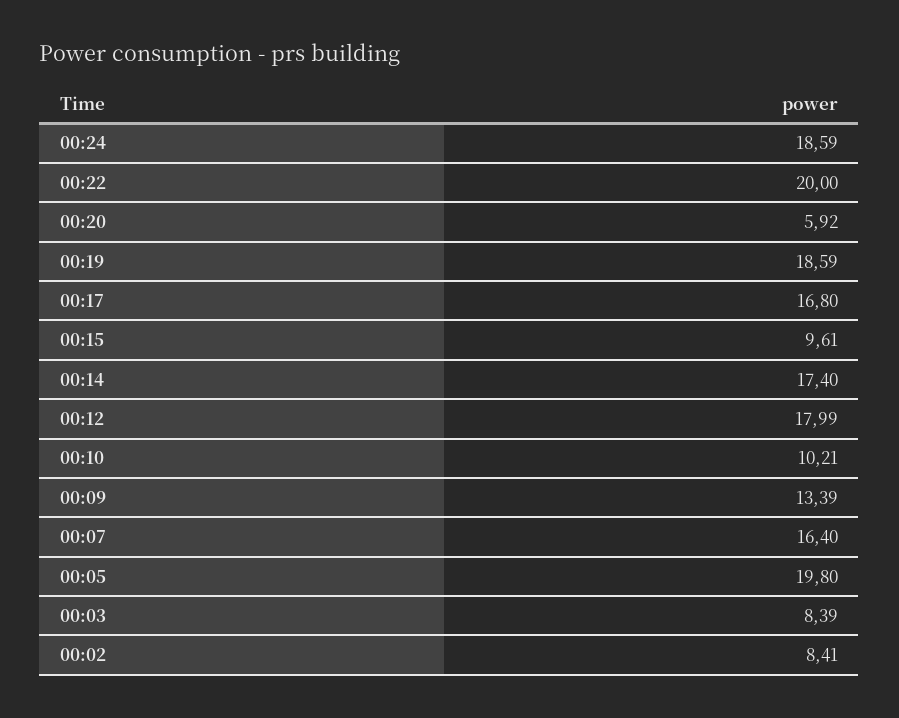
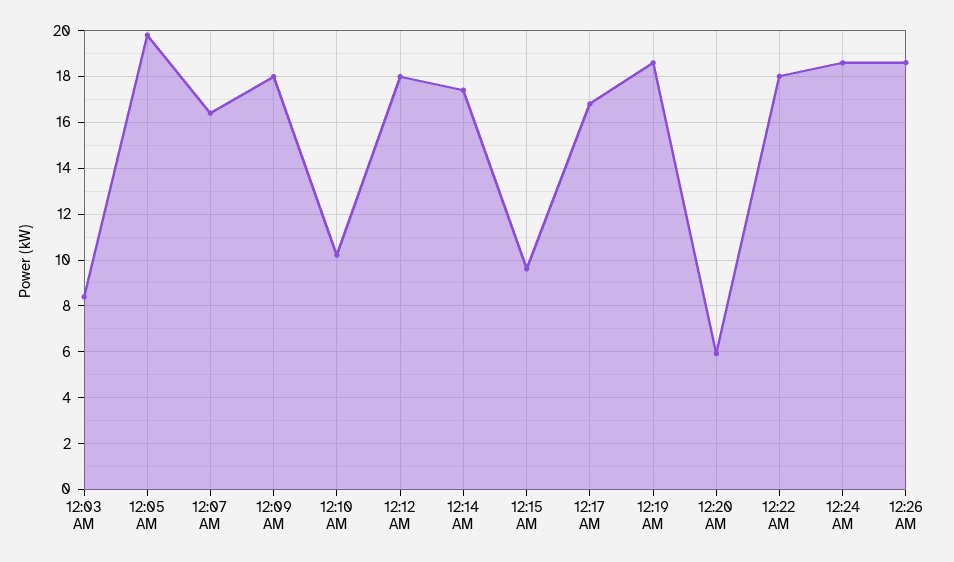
00:22: 20 -> 18
00:09: 13.39 -> 18
00:02: 8.41 -> none
12:26 AM: none -> 18.5

